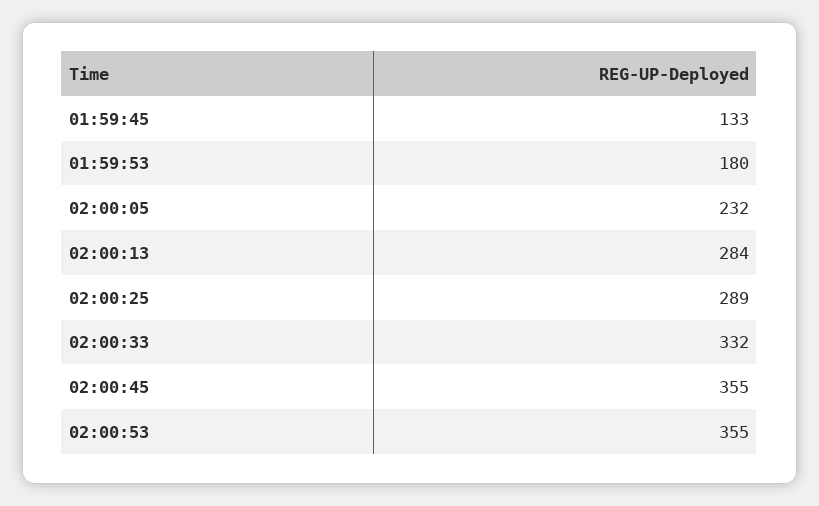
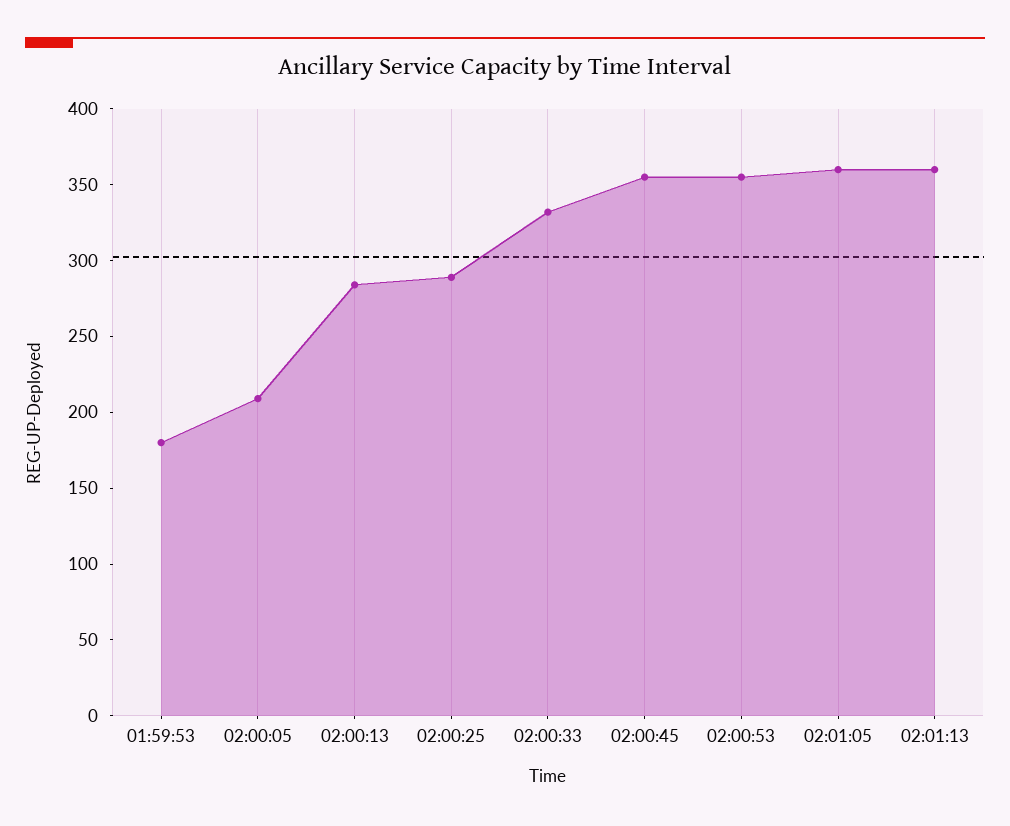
01:59:45: 133 -> none
02:00:05: 232 -> 210
02:01:05: none -> 360
02:01:13: none -> 360

